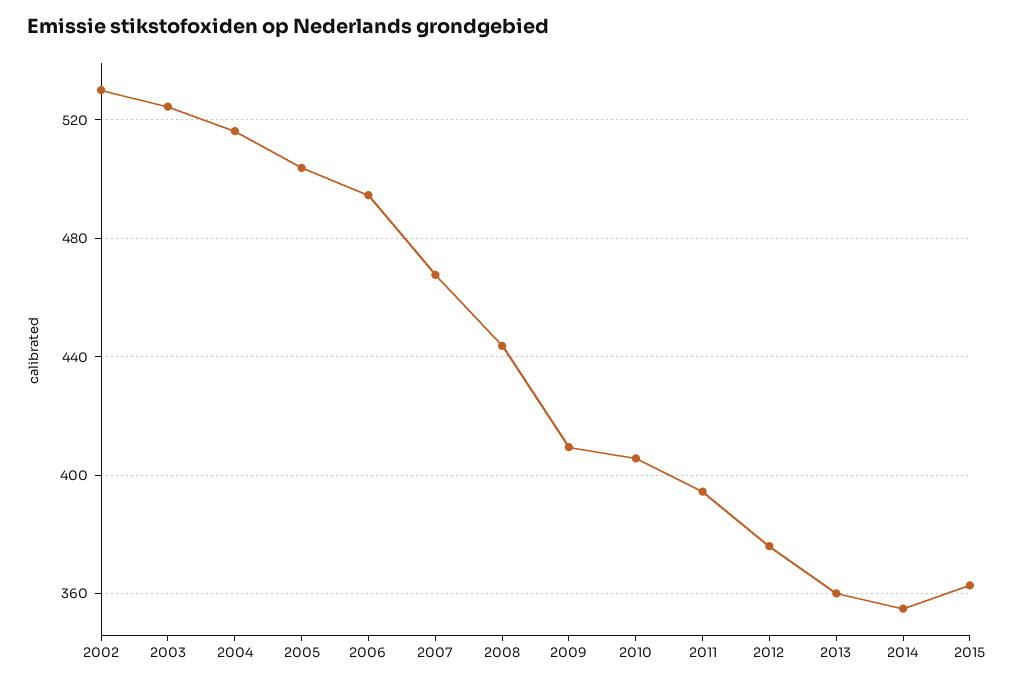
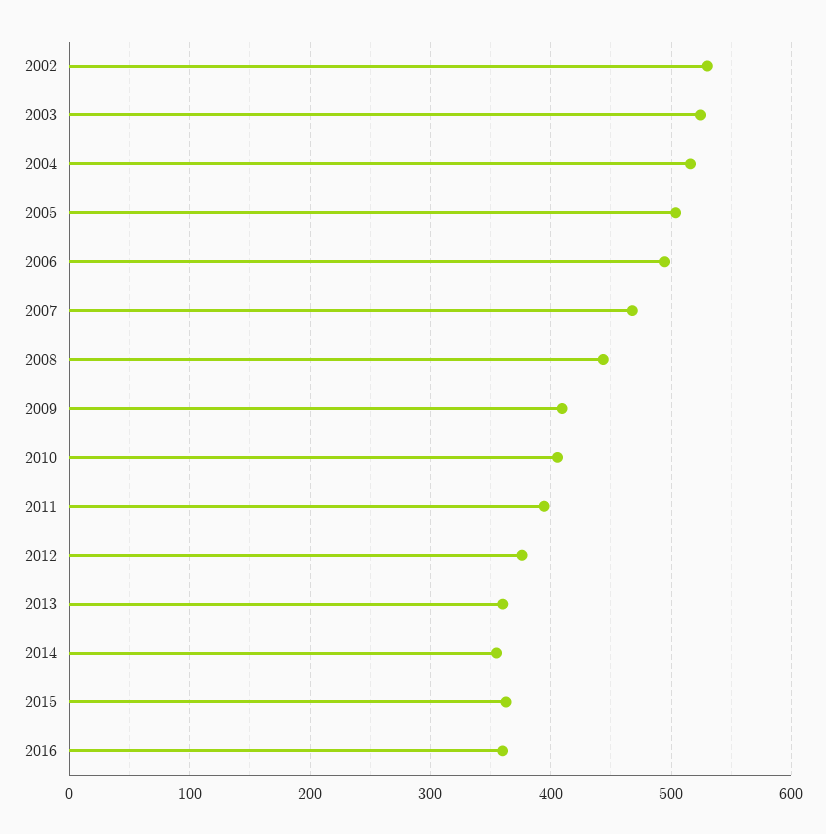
2016: none -> 360

